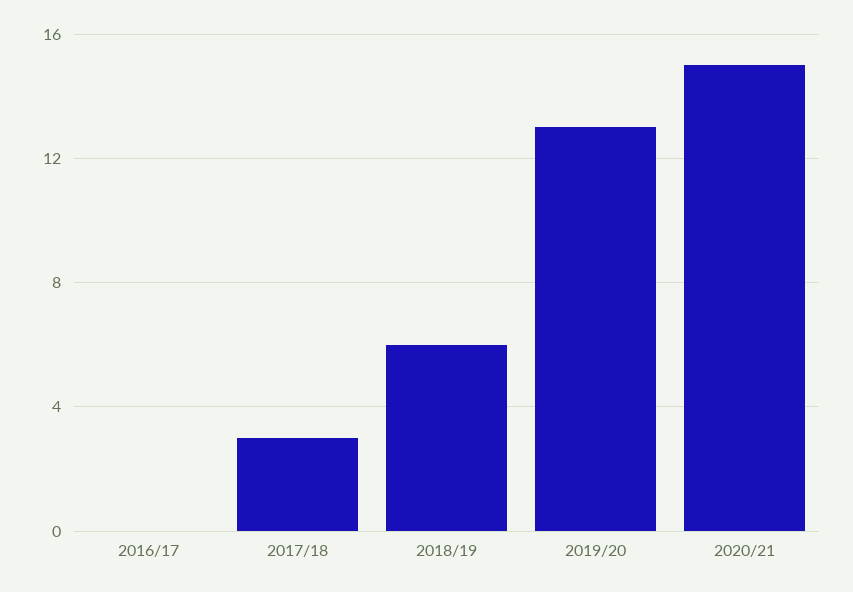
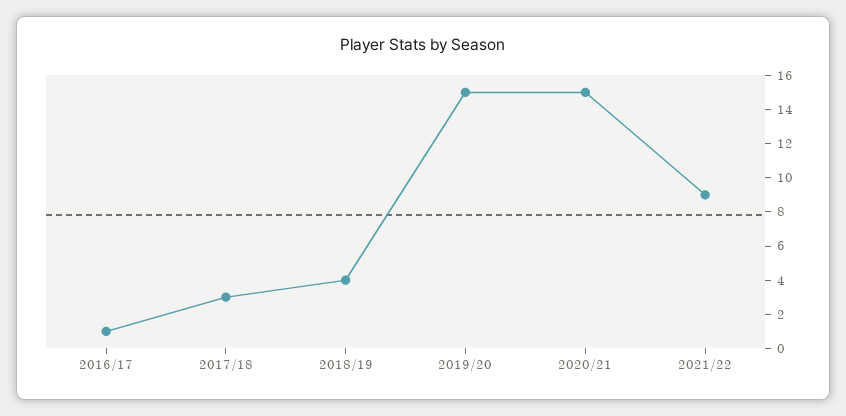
2016/17: 0 -> 1
2018/19: 6 -> 4
2019/20: 13 -> 15
2021/22: none -> 9

